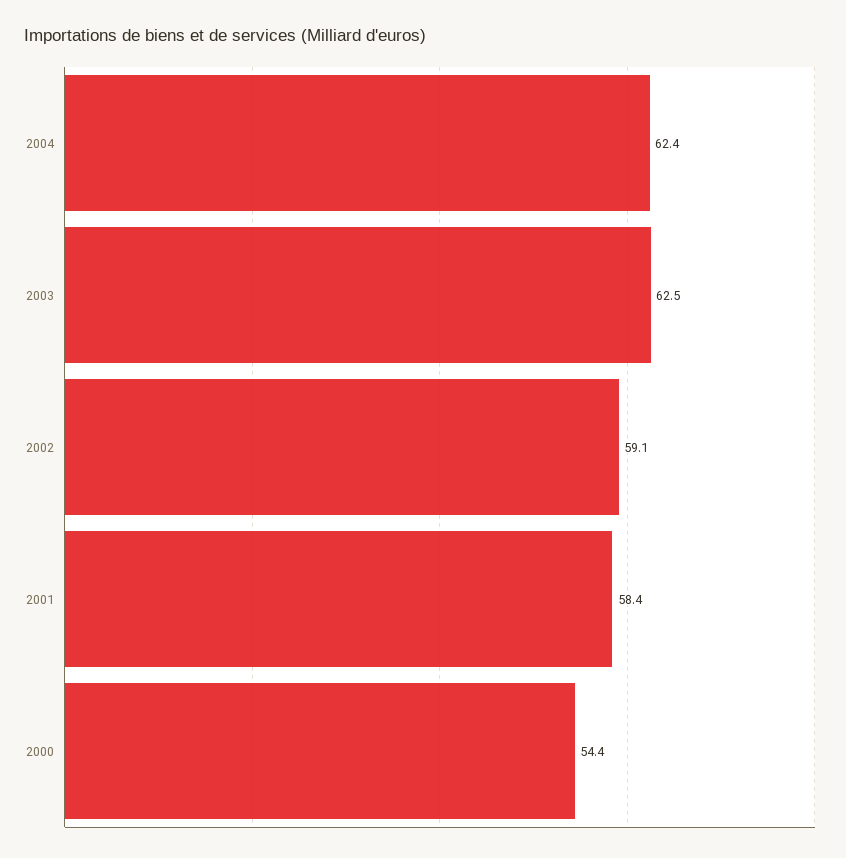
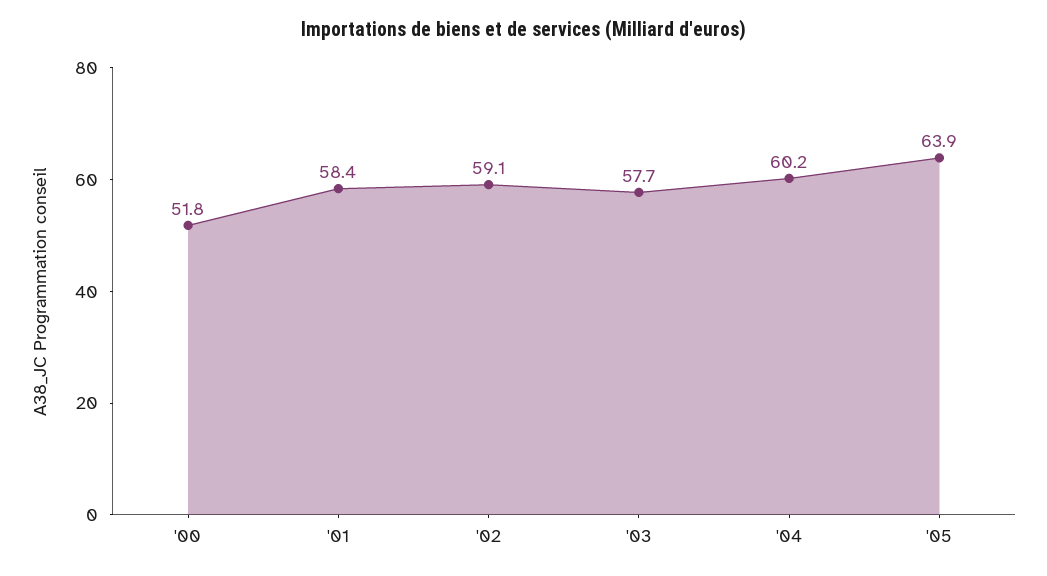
2004: 62.4 -> 60.2
2003: 62.5 -> 57.7
2000: 54.4 -> 51.8
'05: none -> 63.9

